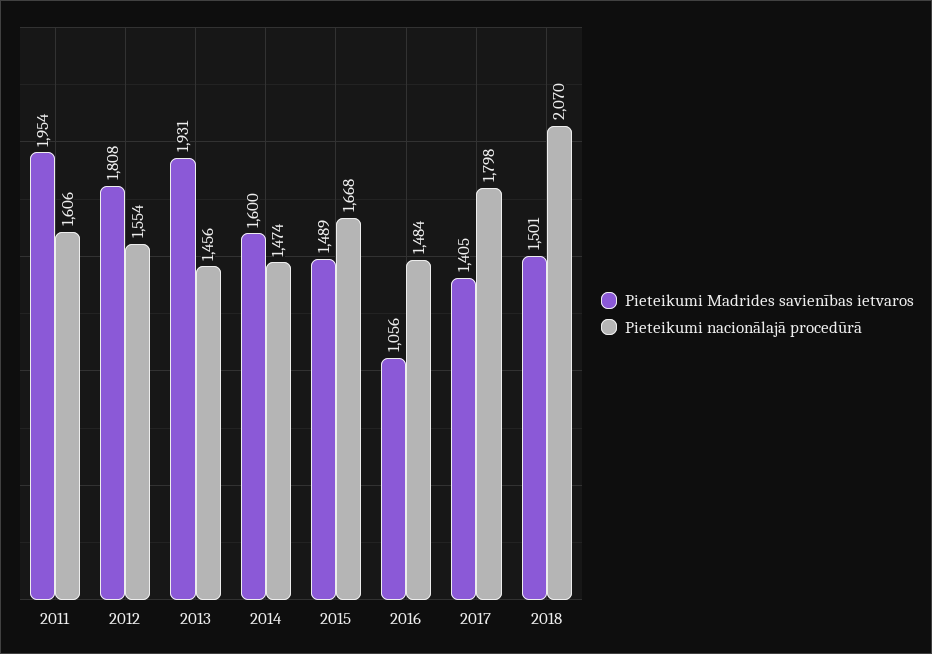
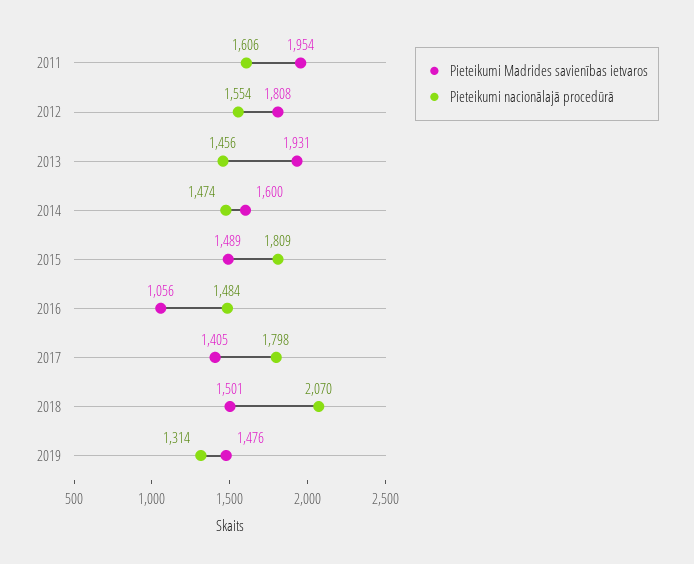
Pieteikumi nacionālajā procedūrā, 2015: 1668 -> 1809
Pieteikumi Madrides savienības ietvaros, 2019: none -> 1476
Pieteikumi nacionālajā procedūrā, 2019: none -> 1314

